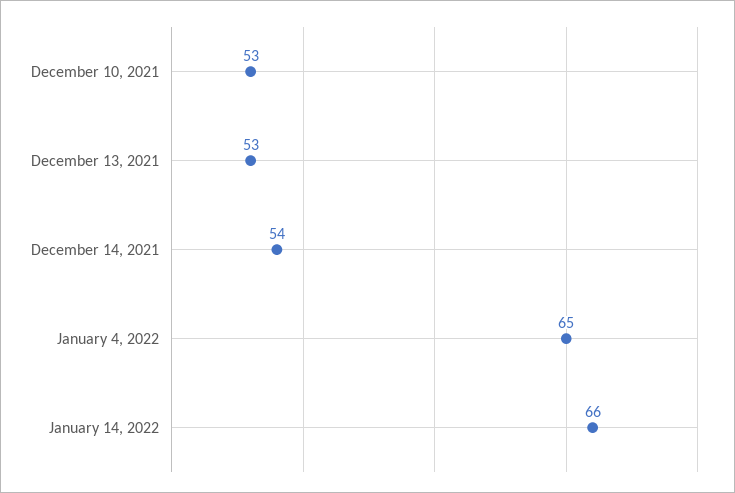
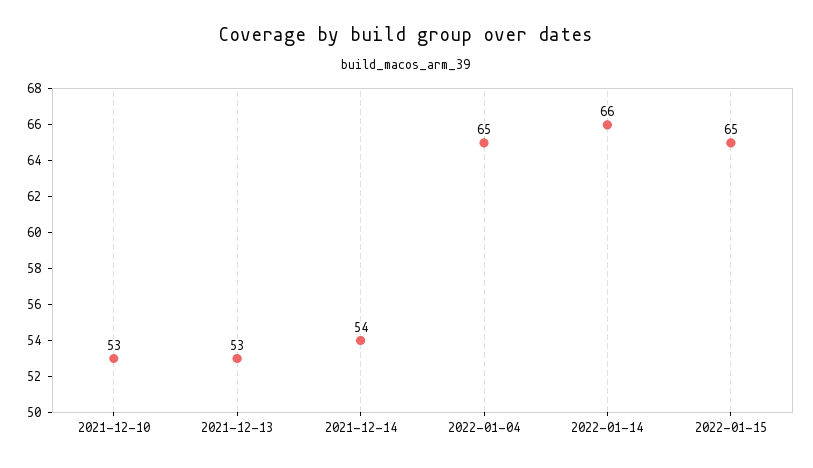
2022-01-15: none -> 65

